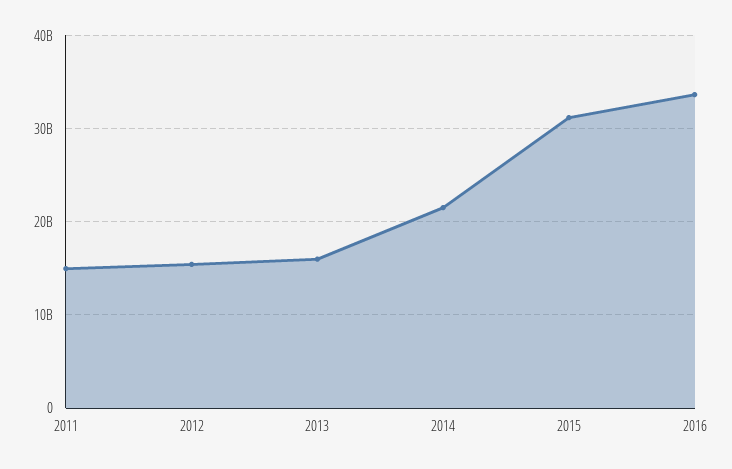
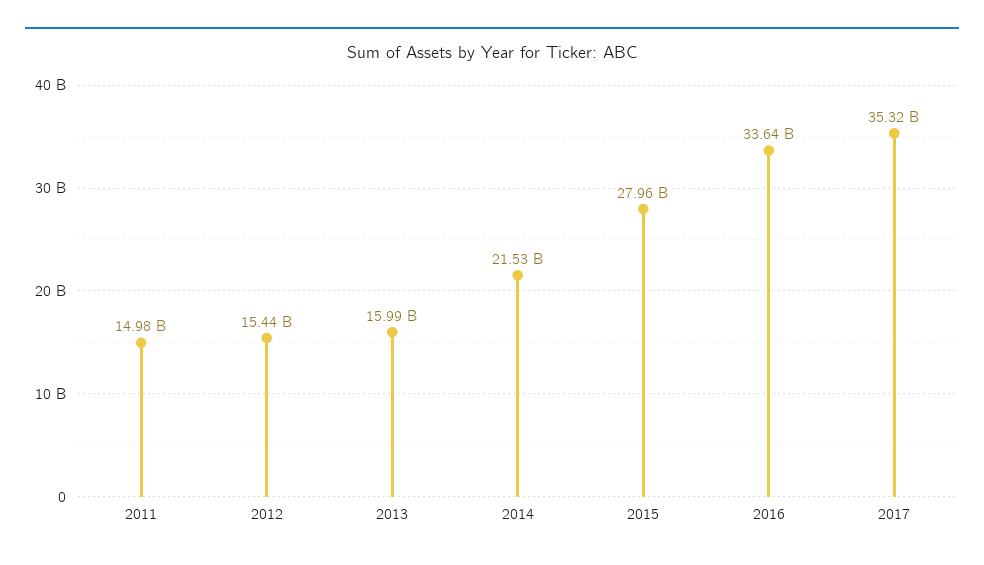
2015: 31000000000 -> 27960000000
2017: none -> 35320000000

